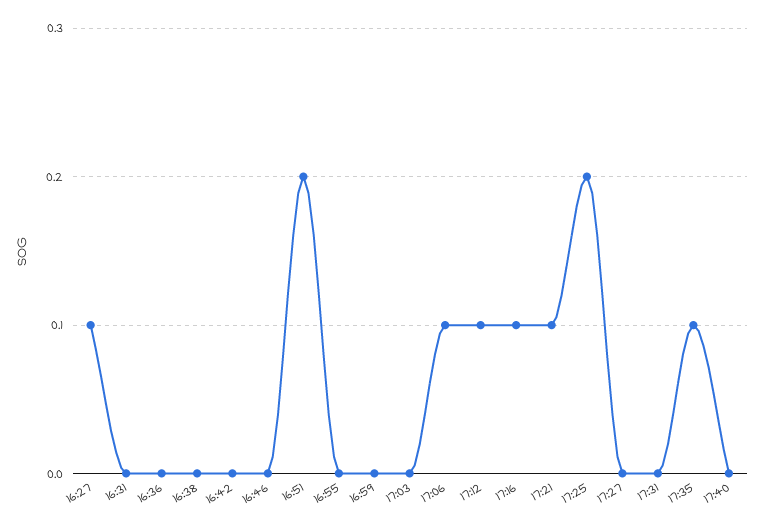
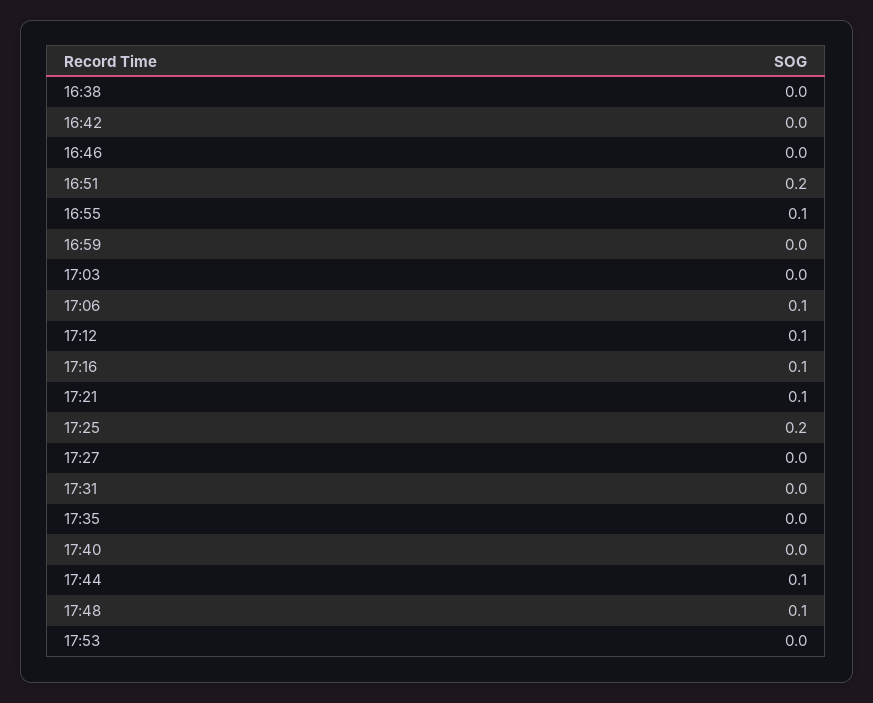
16:27: 0.1 -> none
16:31: 0 -> none
16:36: 0 -> none
16:55: 0 -> 0.1
17:35: 0.1 -> 0
17:44: none -> 0.1
17:48: none -> 0.1
17:53: none -> 0

